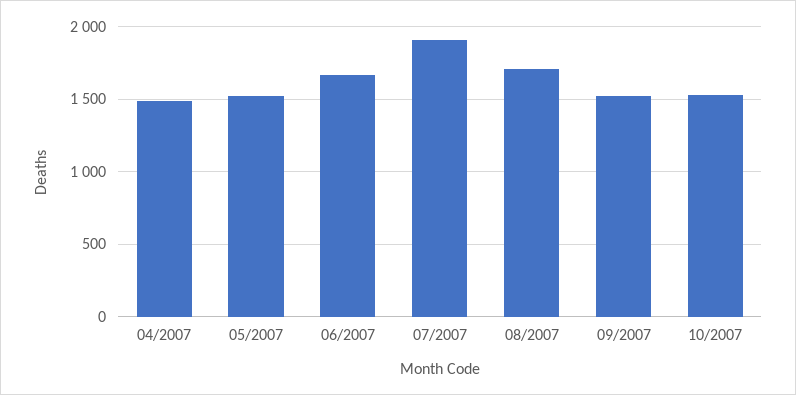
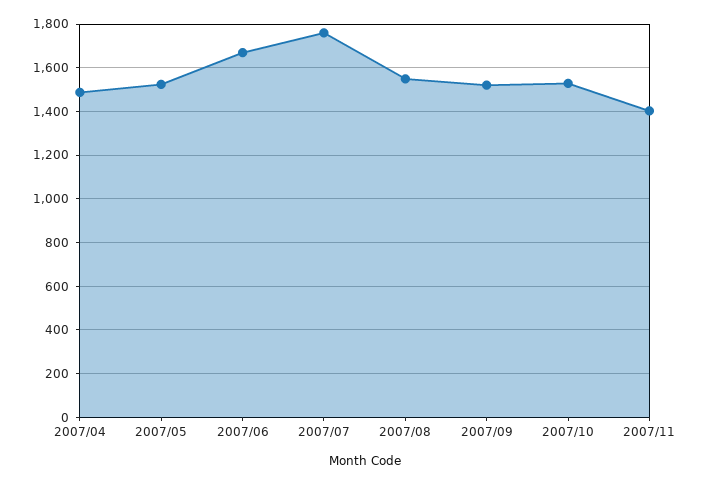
07/2007: 1900 -> 1750
08/2007: 1700 -> 1550
2007/11: none -> 1400

